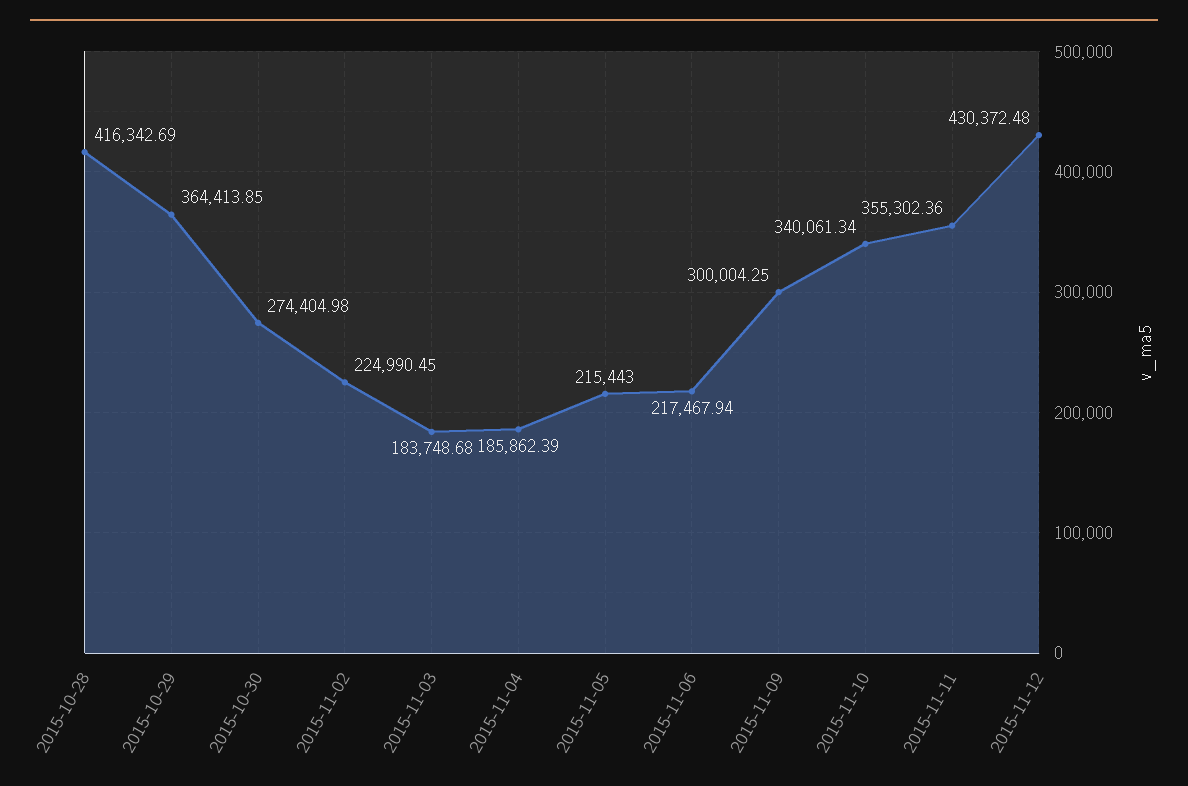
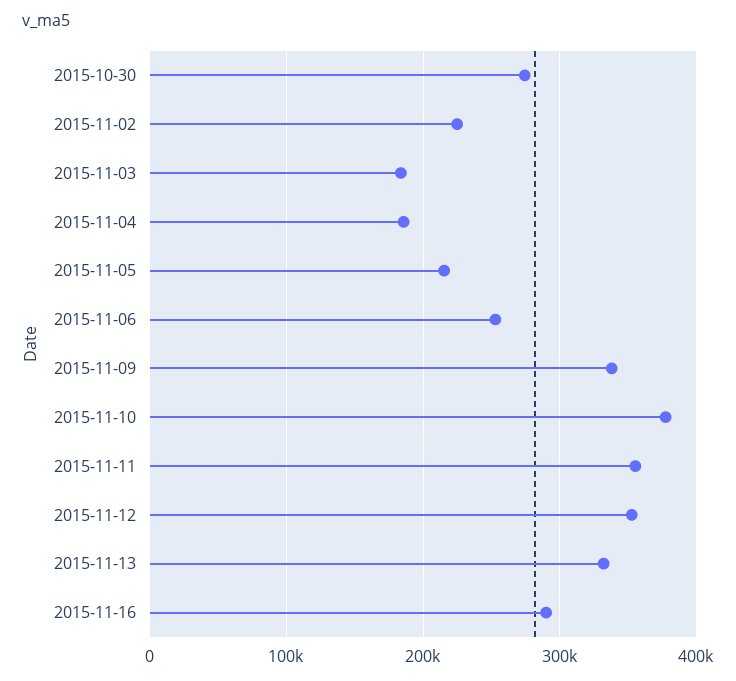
2015-10-28: 416342.69 -> none
2015-10-29: 364413.85 -> none
2015-11-06: 217467.94 -> 250000
2015-11-09: 300004.25 -> 340000
2015-11-10: 340061.34 -> 380000
2015-11-12: 430372.48 -> 350000
2015-11-13: none -> 330000
2015-11-16: none -> 290000

